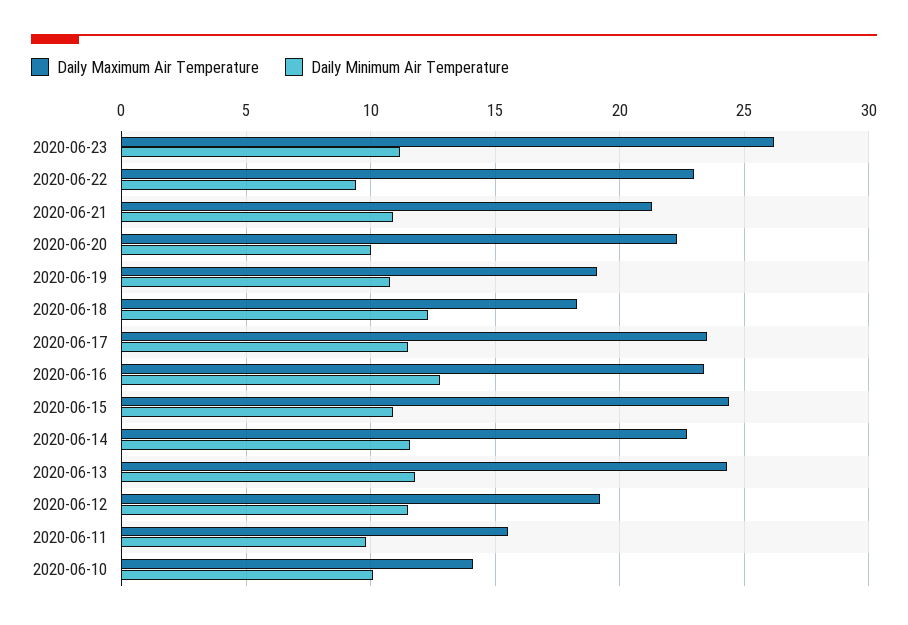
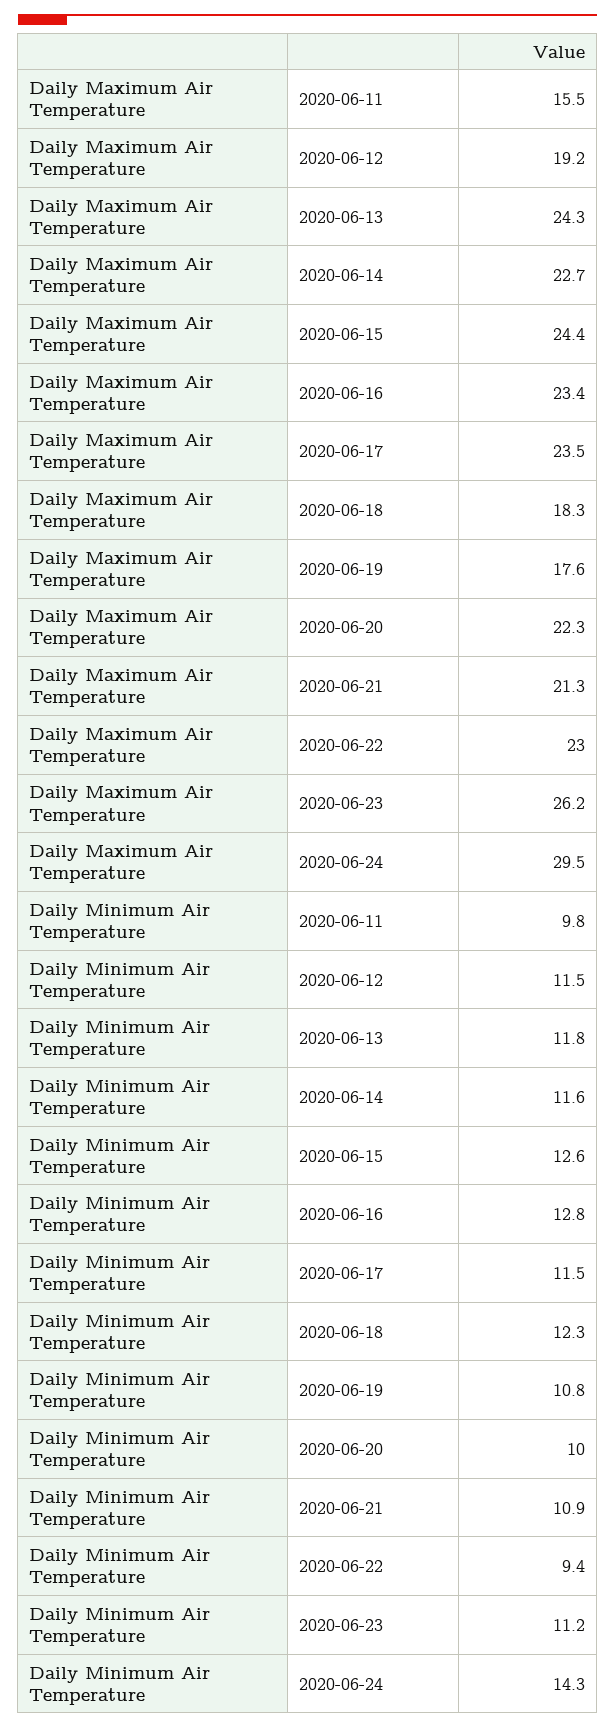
Daily Maximum Air Temperature, 2020-06-19: 19 -> 17.6
Daily Minimum Air Temperature, 2020-06-15: 11 -> 12.6
Daily Maximum Air Temperature, 2020-06-10: 14 -> none
Daily Minimum Air Temperature, 2020-06-10: 10 -> none
Daily Maximum Air Temperature, 2020-06-24: none -> 29.5
Daily Minimum Air Temperature, 2020-06-24: none -> 14.3

